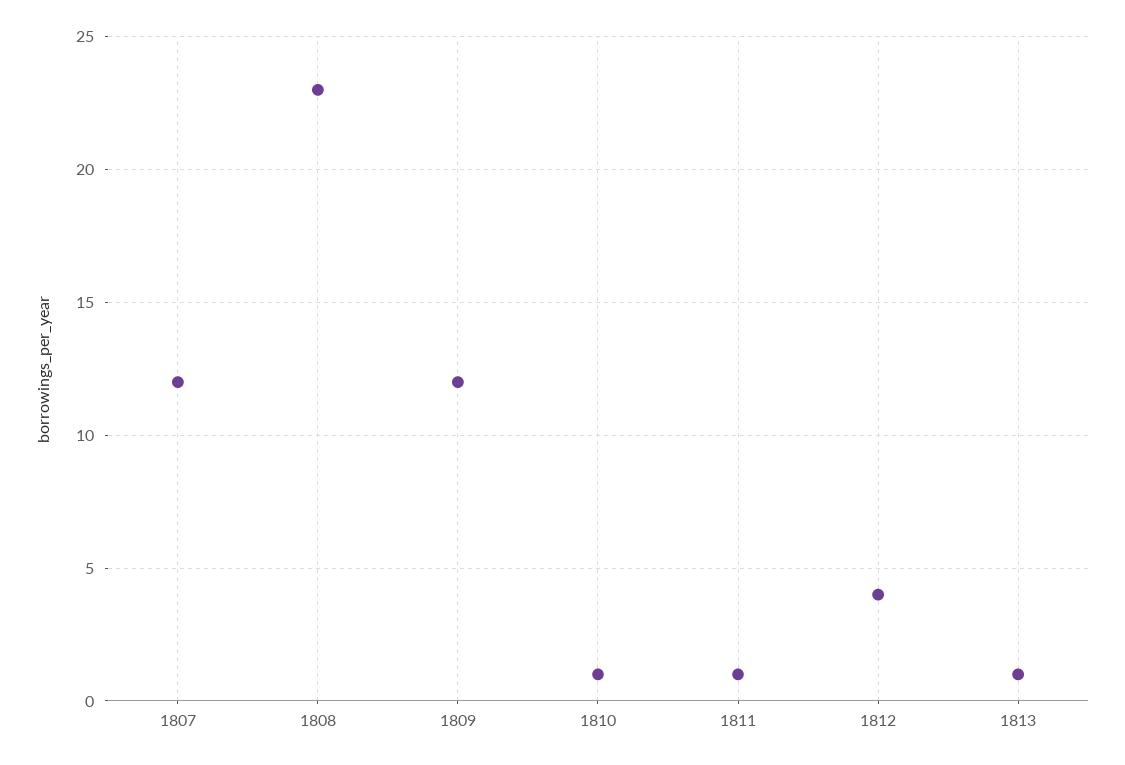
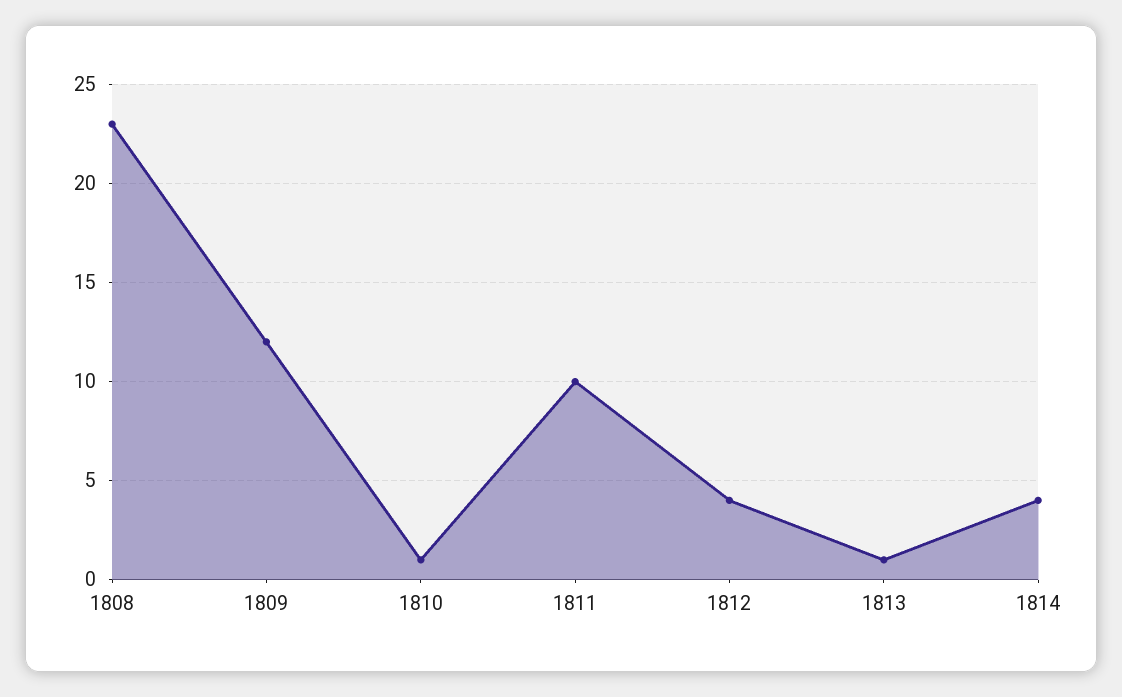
1807: 12 -> none
1811: 1 -> 10
1814: none -> 4

